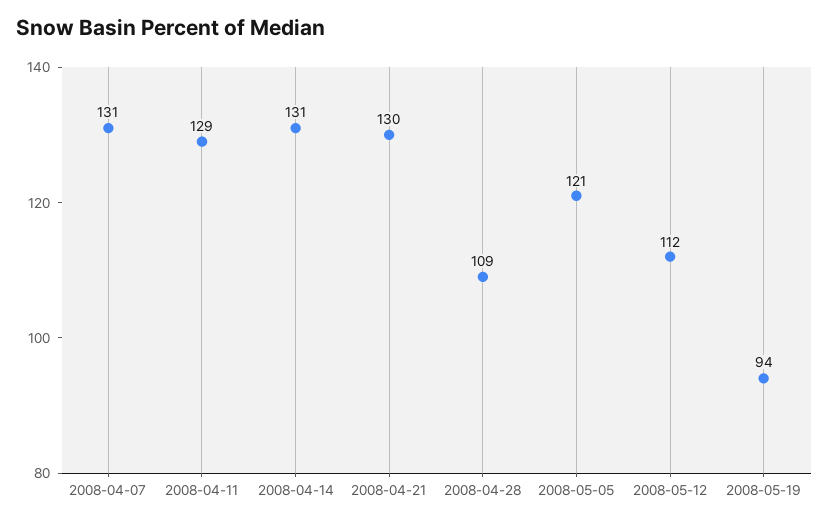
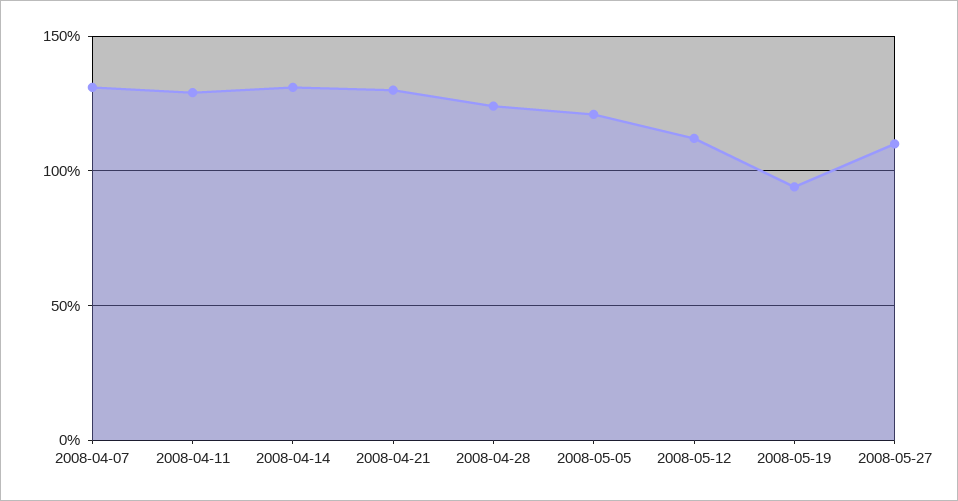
2008-04-28: 109 -> 125
2008-05-27: none -> 110

